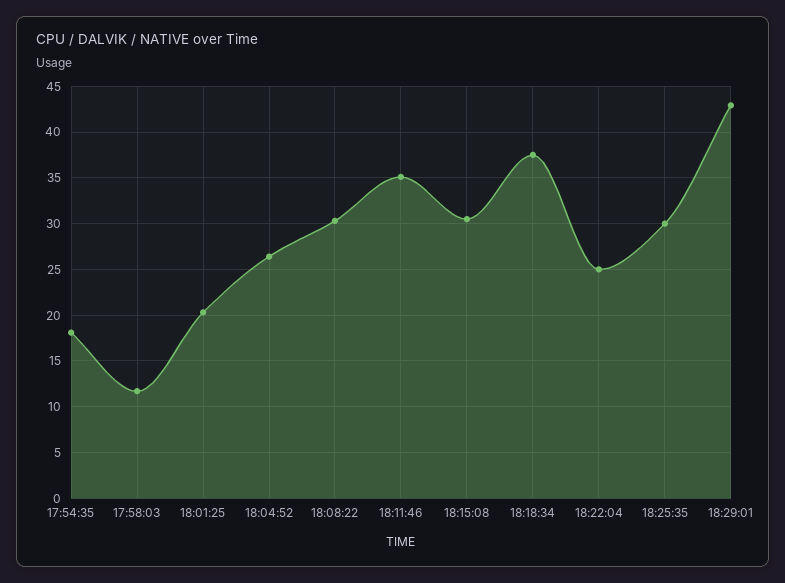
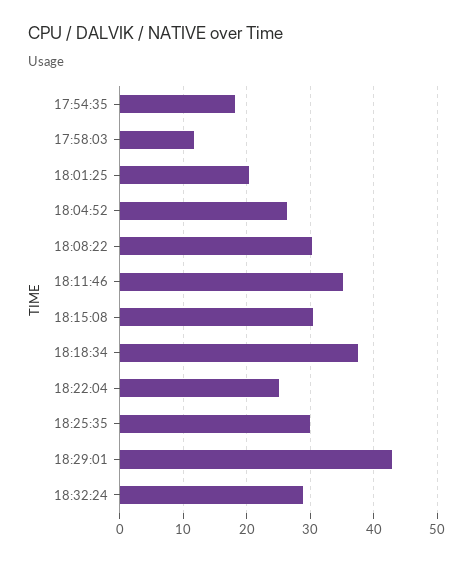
18:32:24: none -> 29

